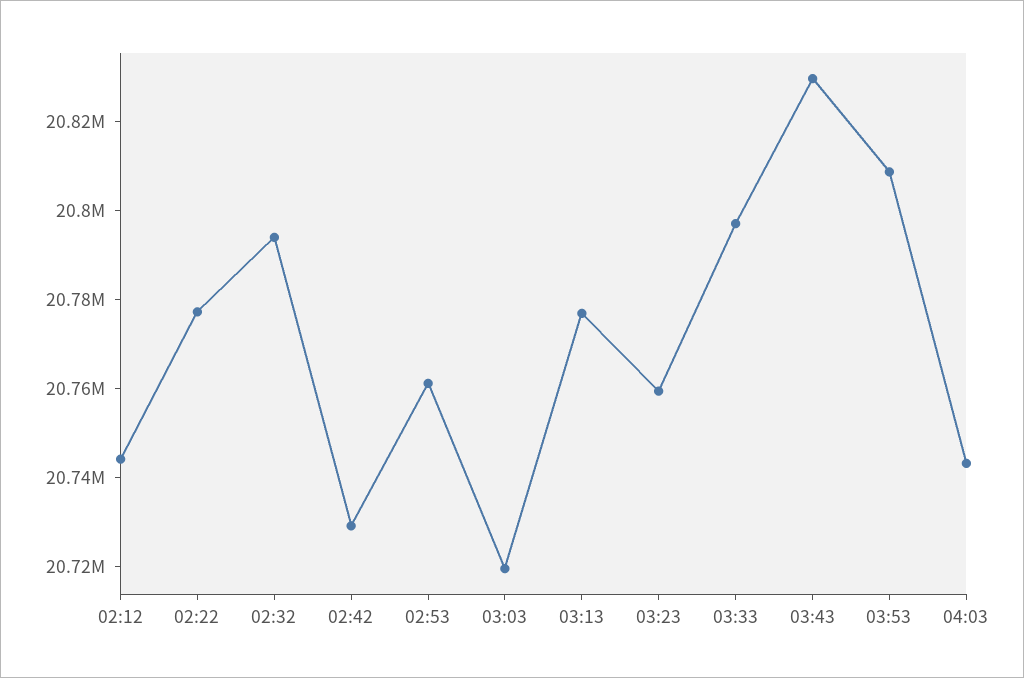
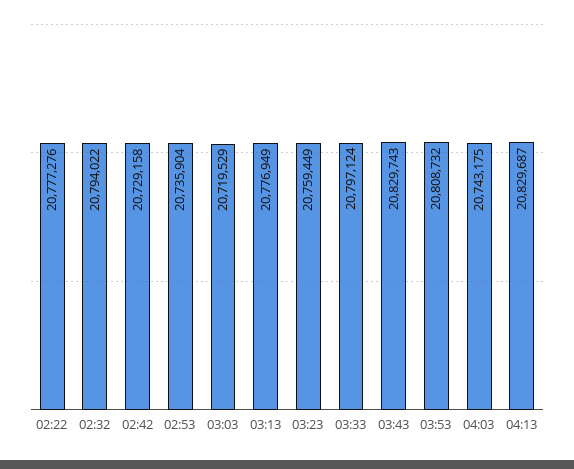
02:12: 20745000 -> none
02:53: 20760000 -> 20735904
04:13: none -> 20829687

